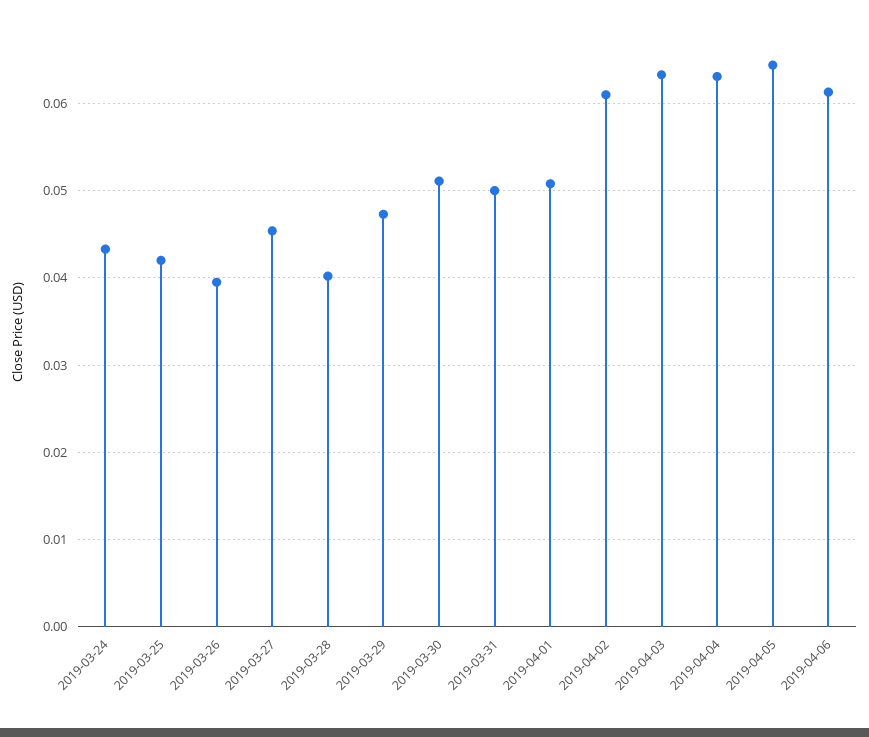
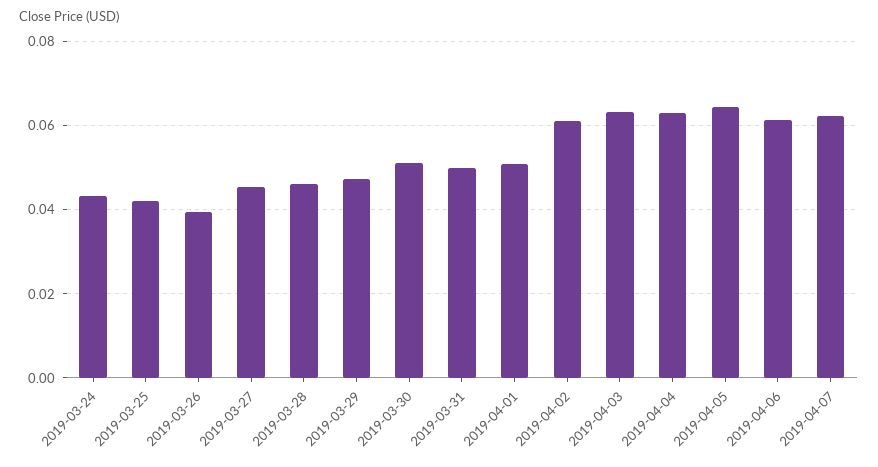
2019-03-28: 0.04 -> 0.046
2019-04-07: none -> 0.062

